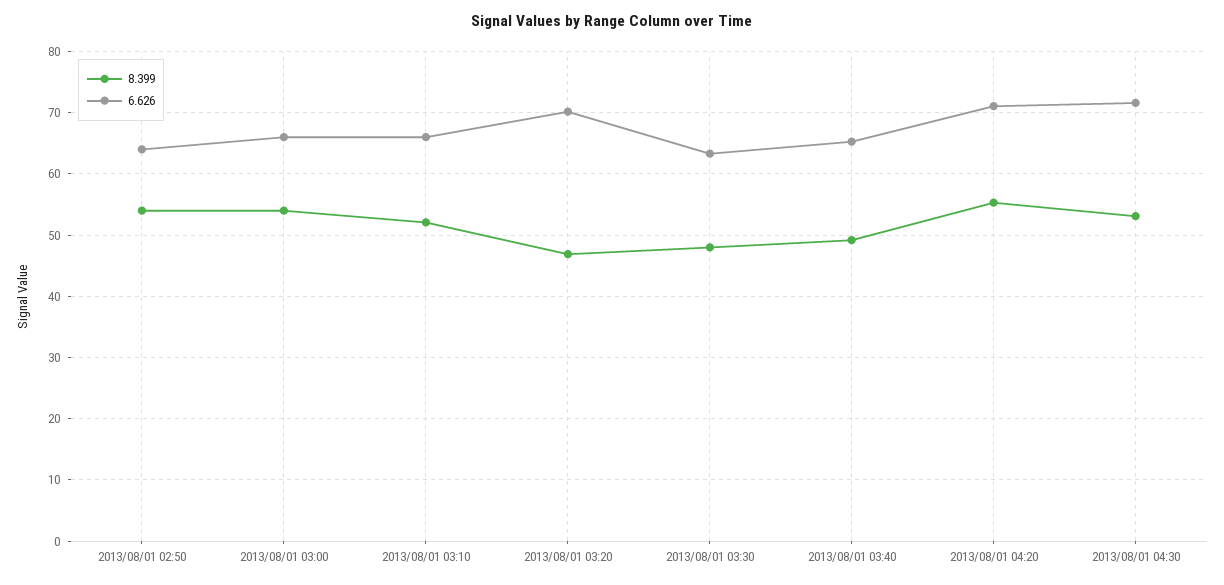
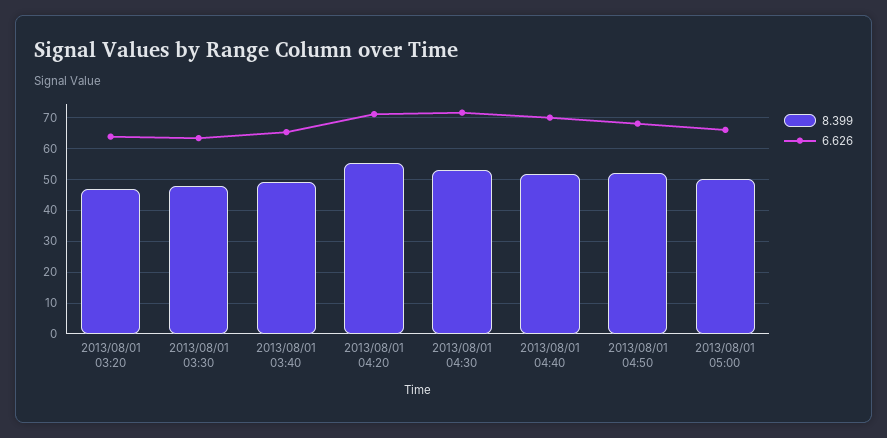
8.399, 2013/08/01 02:50: 54 -> none
6.626, 2013/08/01 02:50: 64 -> none
8.399, 2013/08/01 03:00: 54 -> none
6.626, 2013/08/01 03:00: 66 -> none
8.399, 2013/08/01 03:10: 52 -> none
6.626, 2013/08/01 03:10: 66 -> none
6.626, 2013/08/01 03:20: 70 -> 64
8.399, 2013/08/01 04:40: none -> 52
6.626, 2013/08/01 04:40: none -> 70
8.399, 2013/08/01 04:50: none -> 52
6.626, 2013/08/01 04:50: none -> 68
8.399, 2013/08/01 05:00: none -> 50
6.626, 2013/08/01 05:00: none -> 66

